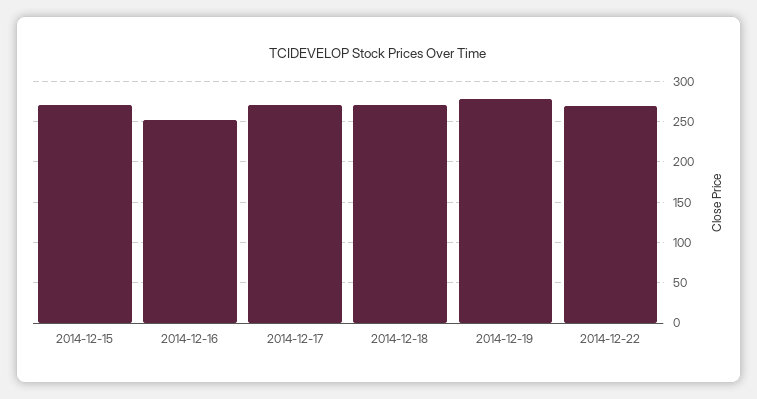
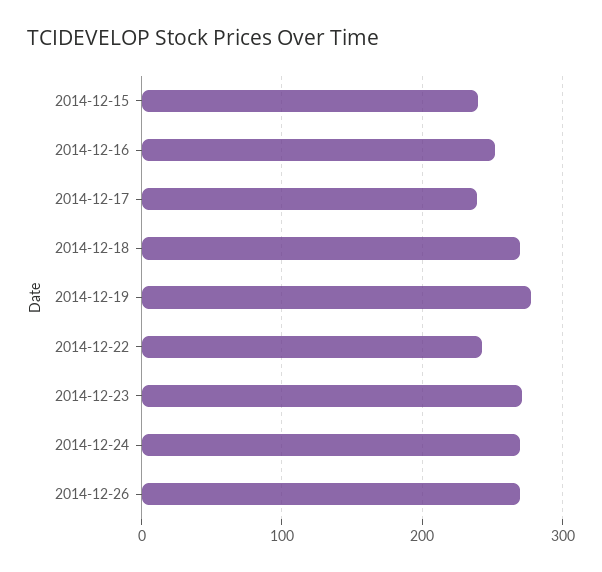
2014-12-15: 270 -> 240
2014-12-17: 270 -> 240
2014-12-22: 270 -> 240
2014-12-23: none -> 270
2014-12-24: none -> 270
2014-12-26: none -> 270

